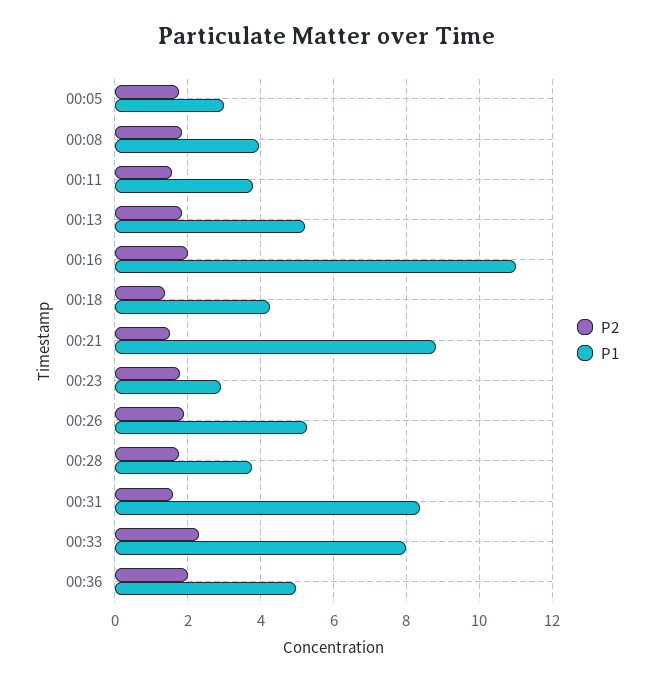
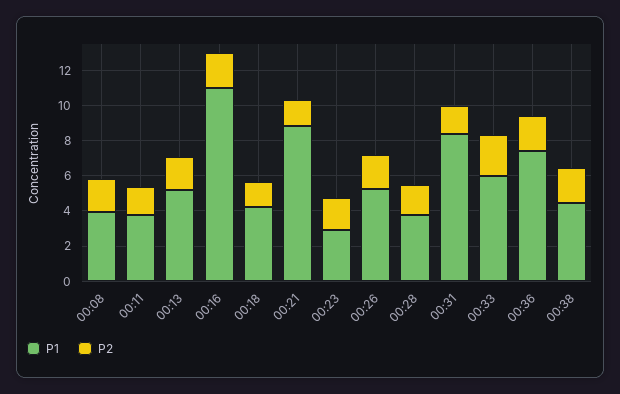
P2, 00:05: 1.8 -> none
P1, 00:05: 3 -> none
P1, 00:33: 8 -> 6
P1, 00:36: 5 -> 7.5
P1, 00:38: none -> 4.5
P2, 00:38: none -> 2

